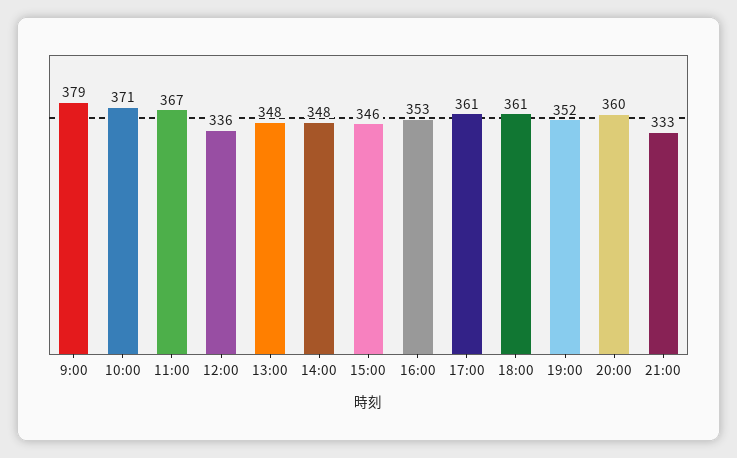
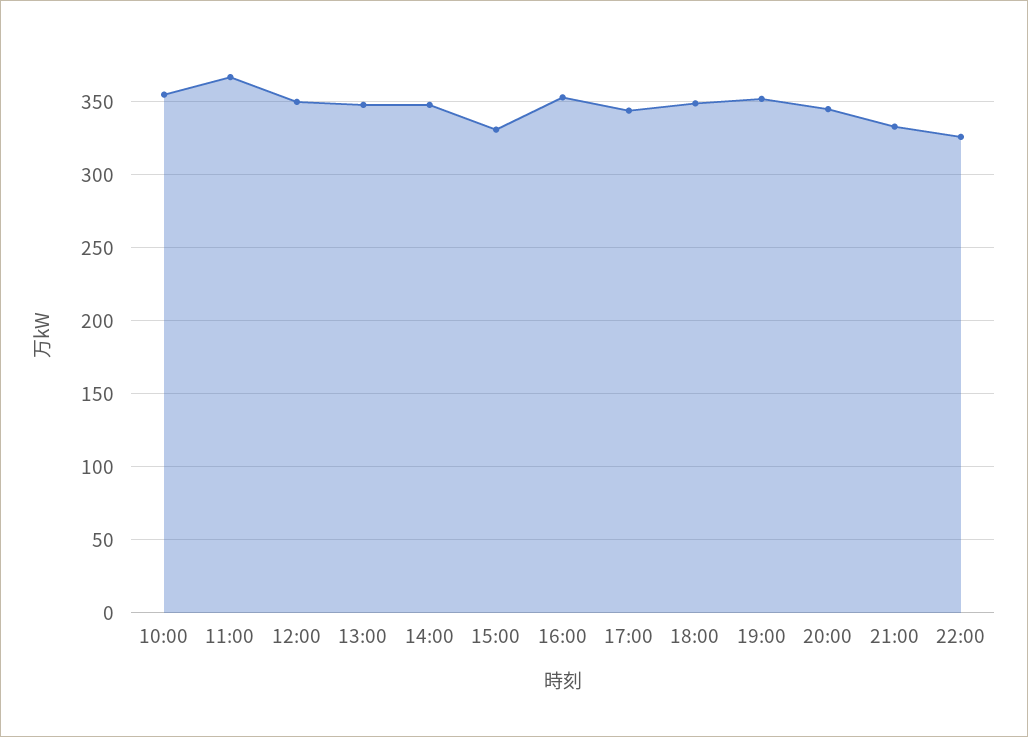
9:00: 379 -> none
10:00: 371 -> 355
12:00: 336 -> 350
15:00: 346 -> 330
17:00: 361 -> 345
18:00: 361 -> 350
20:00: 360 -> 345
22:00: none -> 325

